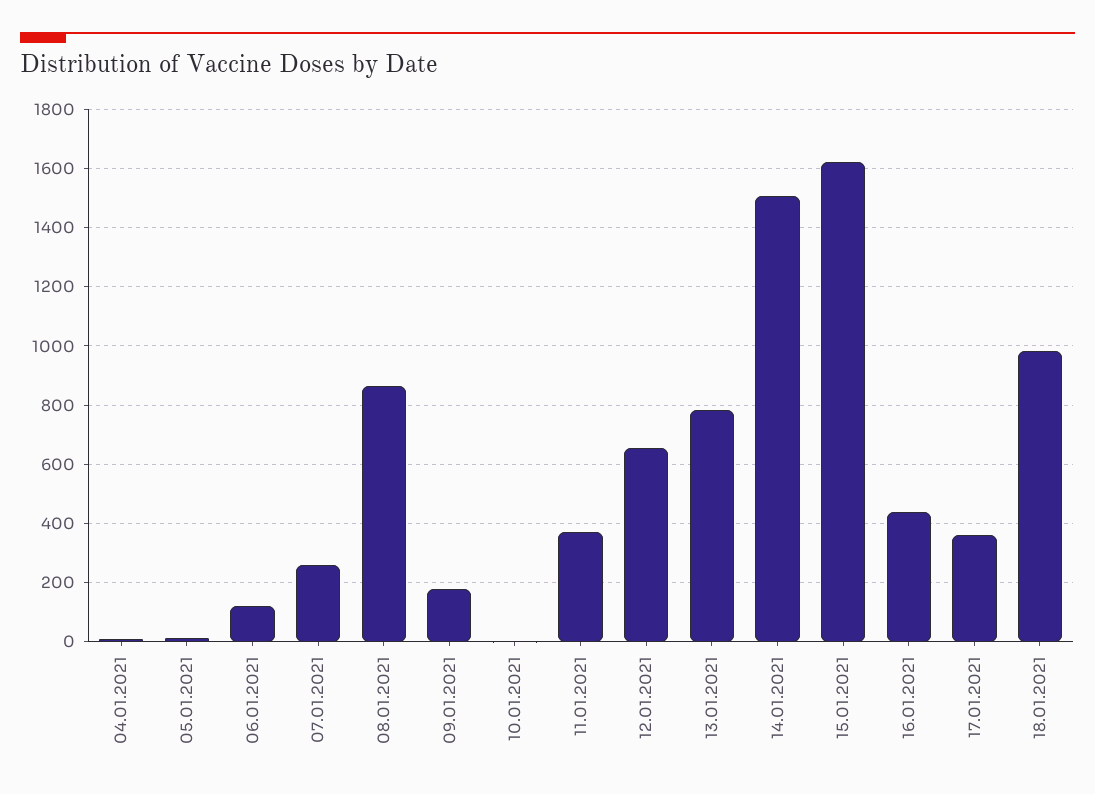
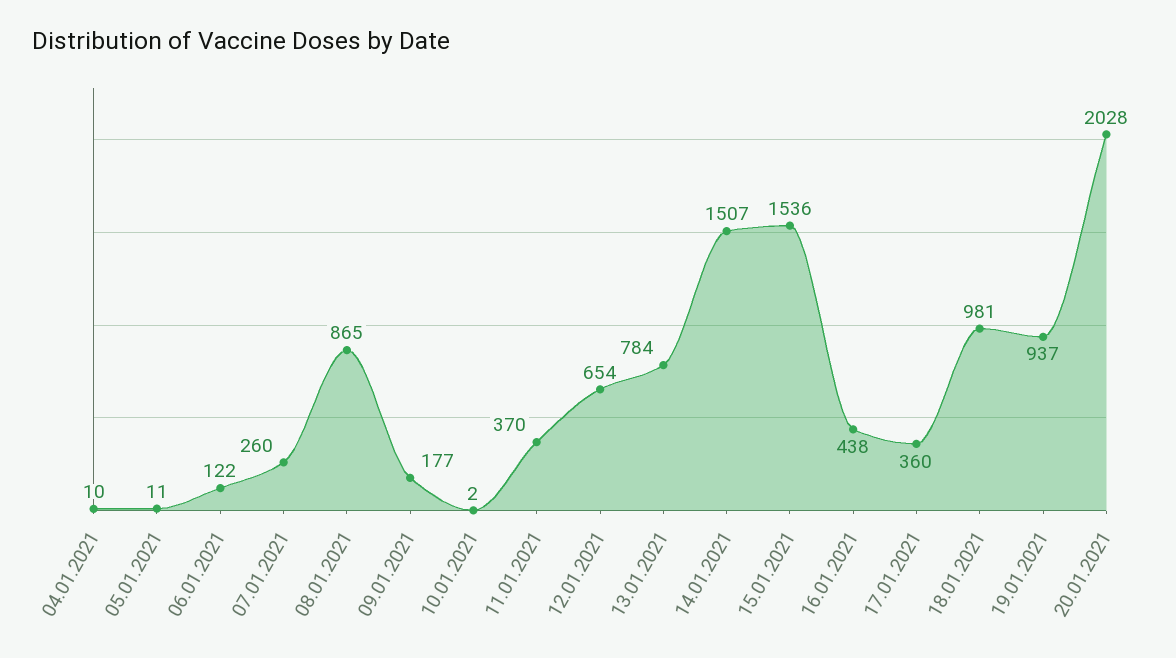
15.01.2021: 1625 -> 1536
19.01.2021: none -> 937
20.01.2021: none -> 2028

